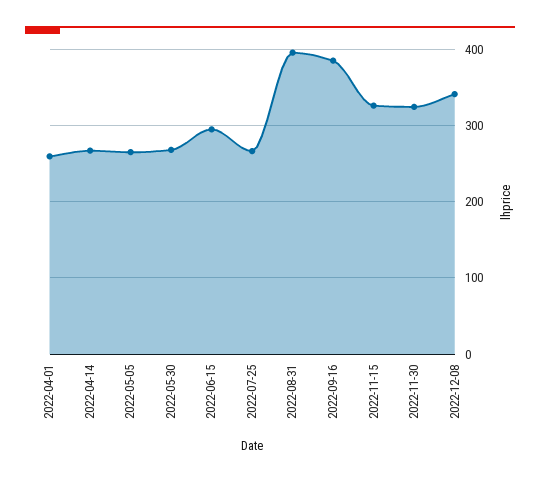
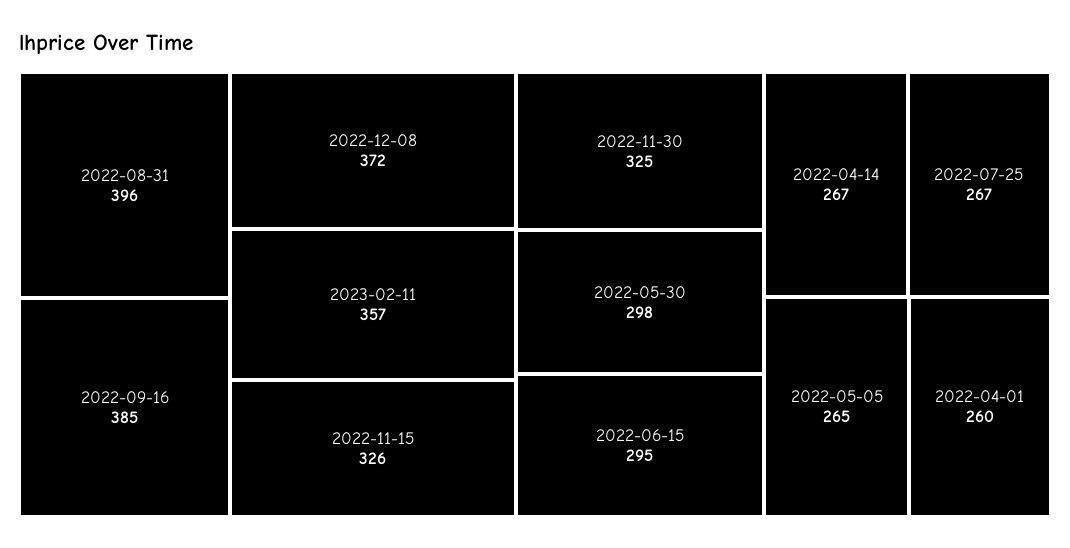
2022-05-30: 270 -> 298
2022-12-08: 340 -> 372
2023-02-11: none -> 357

